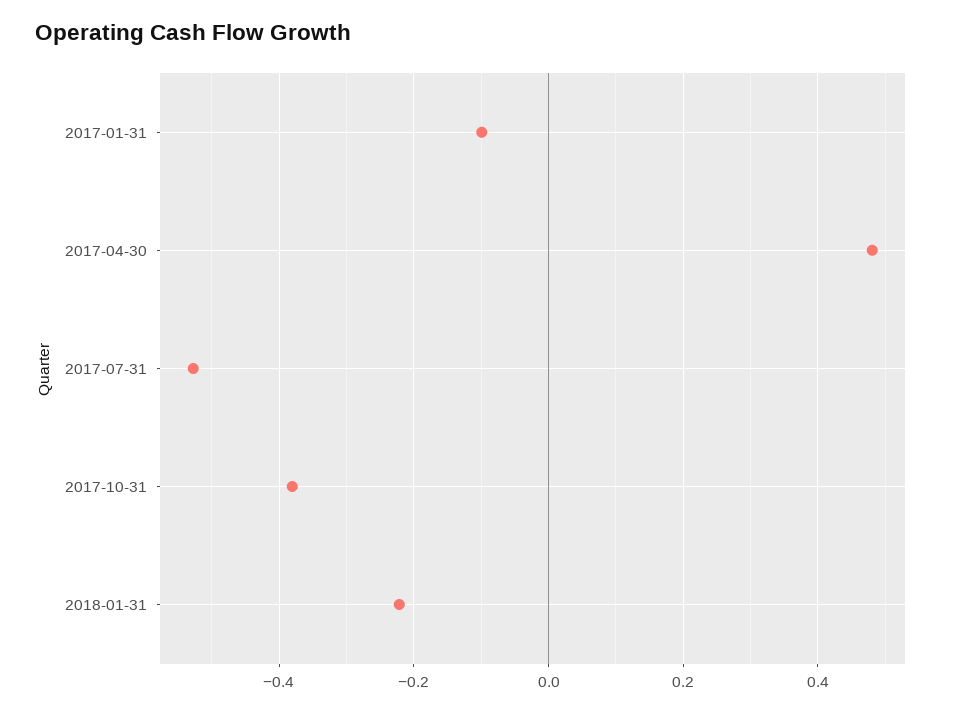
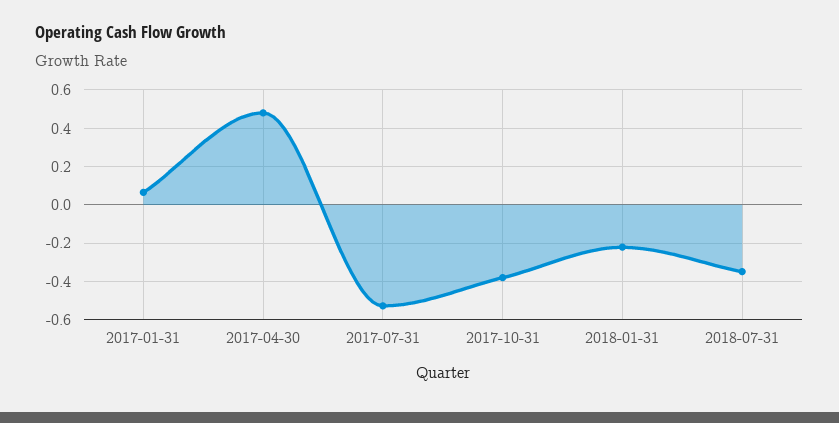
2017-01-31: -0.1 -> 0.05
2018-07-31: none -> -0.35

